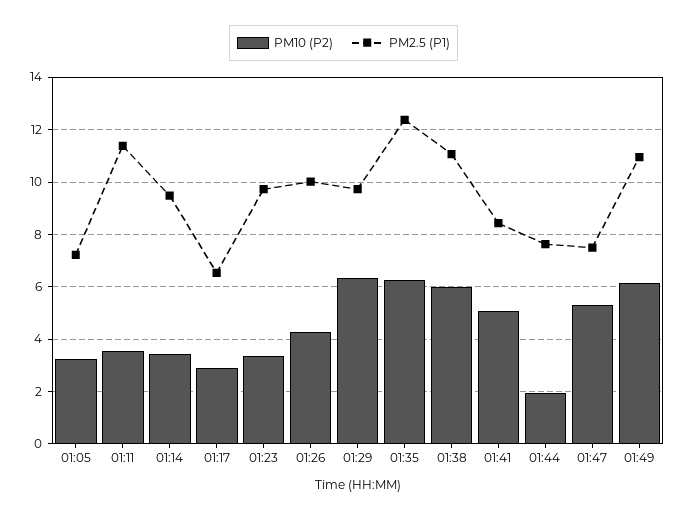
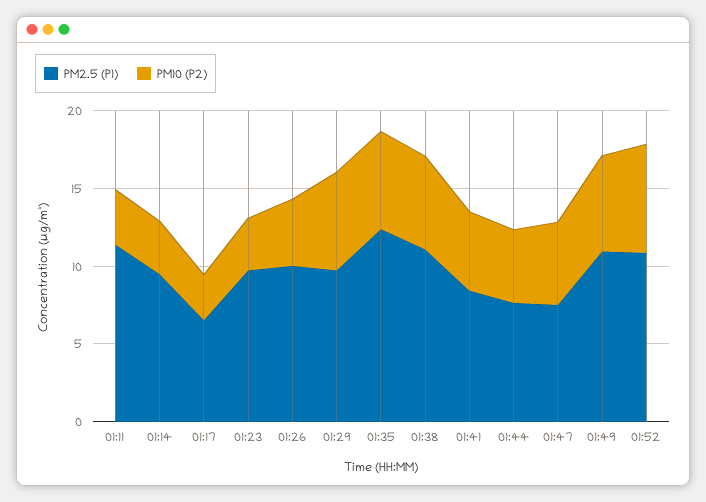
PM10 (P2), 01:05: 3.25 -> none
PM2.5 (P1), 01:05: 7.25 -> none
PM10 (P2), 01:44: 2 -> 5
PM2.5 (P1), 01:52: none -> 11
PM10 (P2), 01:52: none -> 7

